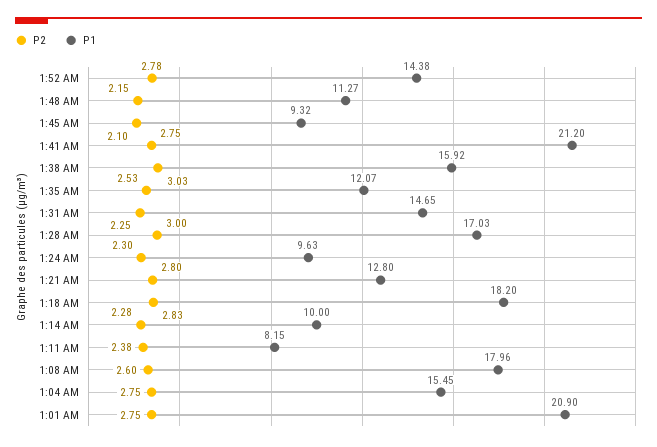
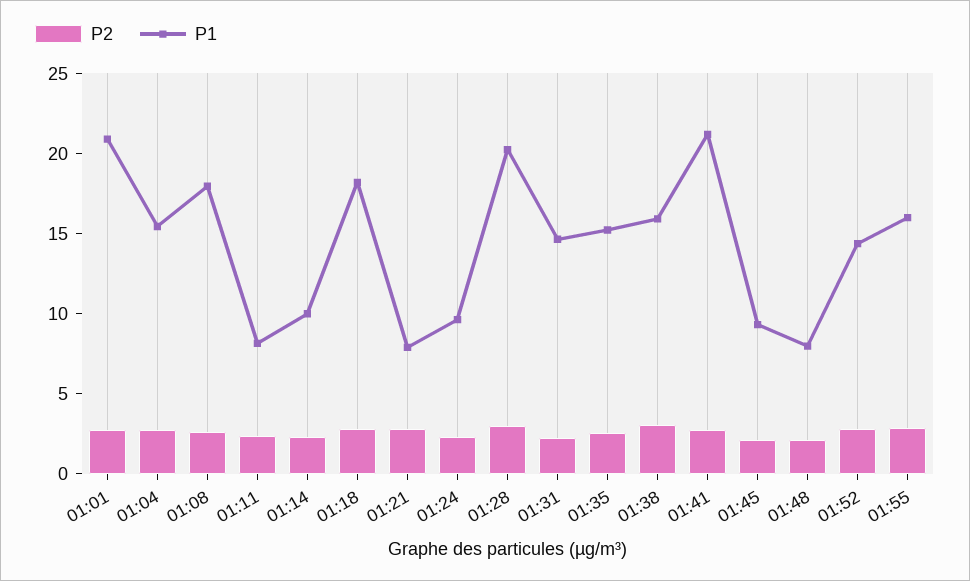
P1, 1:48 AM: 11.27 -> 8
P1, 1:35 AM: 12.07 -> 15
P1, 1:28 AM: 17.03 -> 20
P1, 1:21 AM: 12.8 -> 8
P2, 01:55: none -> 3
P1, 01:55: none -> 16

